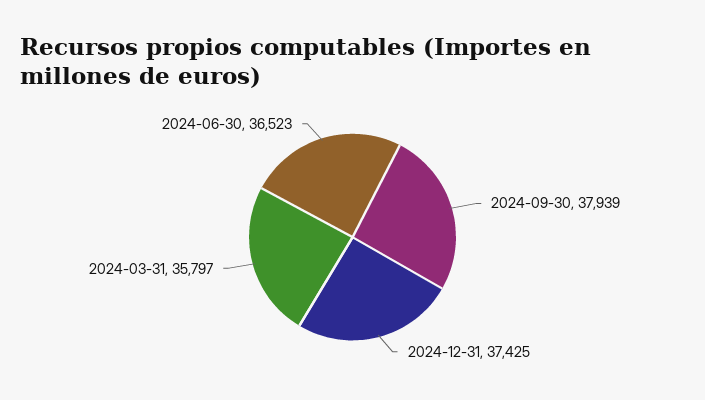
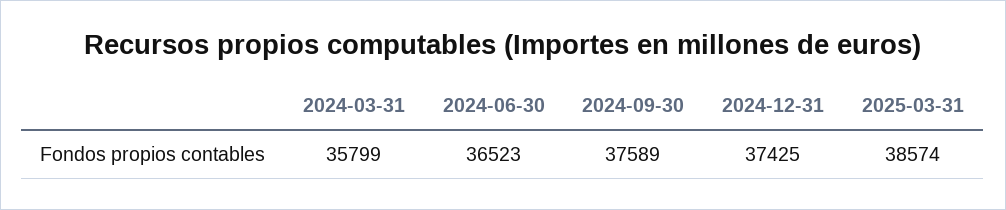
2024-09-30: 37939 -> 37589
2024-03-31: 35797 -> 35799
2025-03-31: none -> 38574

